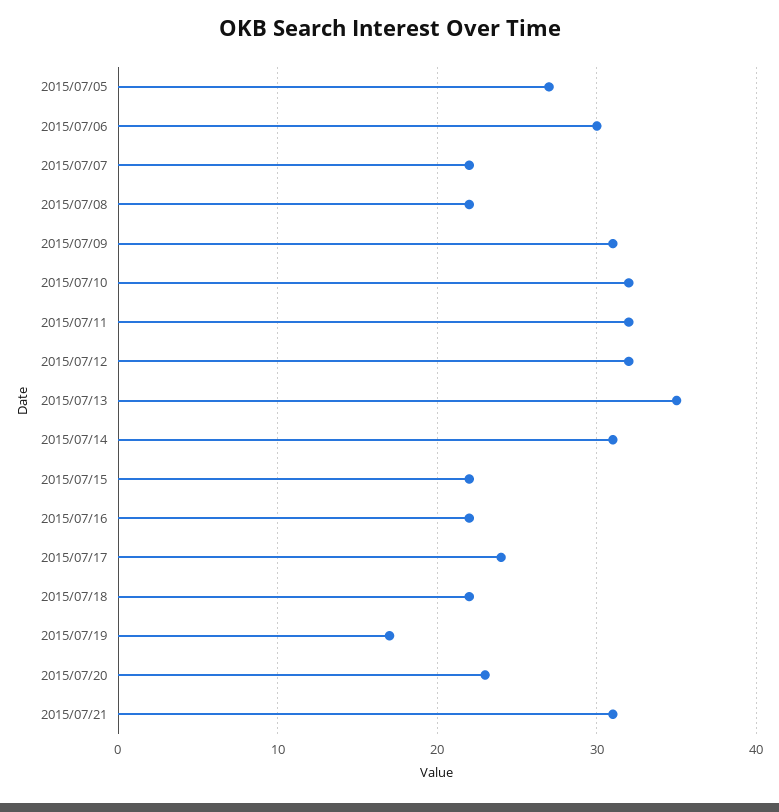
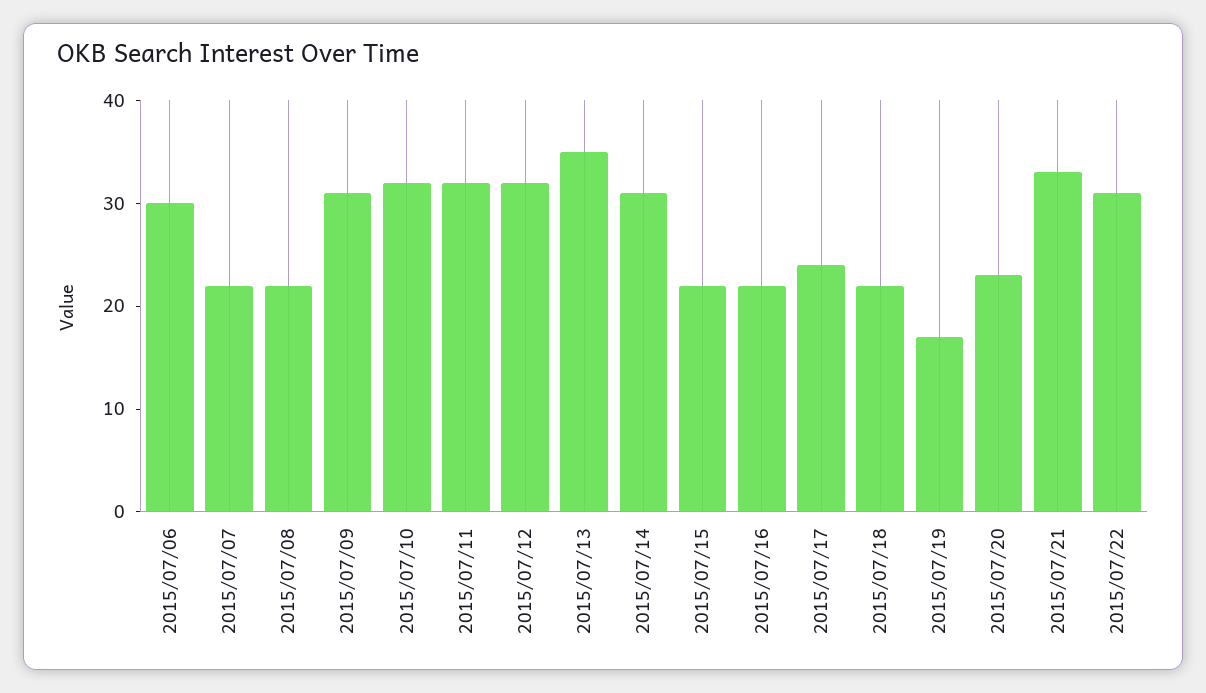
2015/07/05: 27 -> none
2015/07/21: 31 -> 33
2015/07/22: none -> 31

